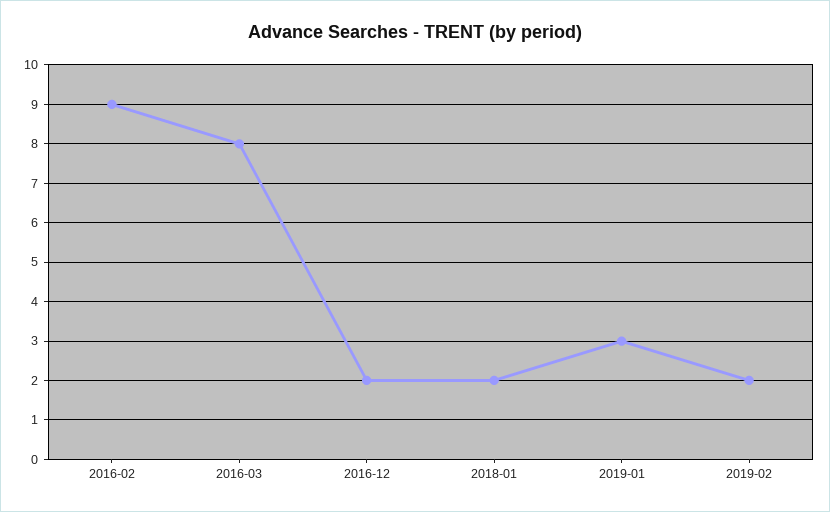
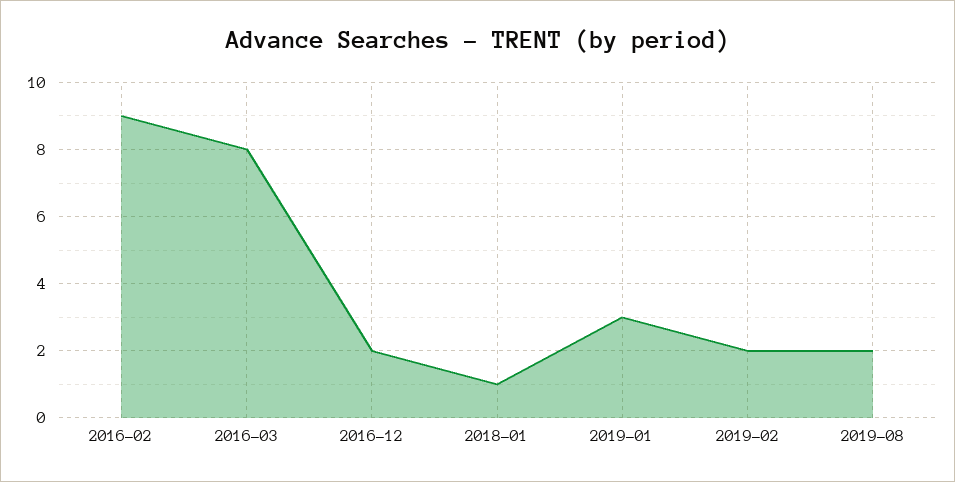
2018-01: 2 -> 1
2019-08: none -> 2

